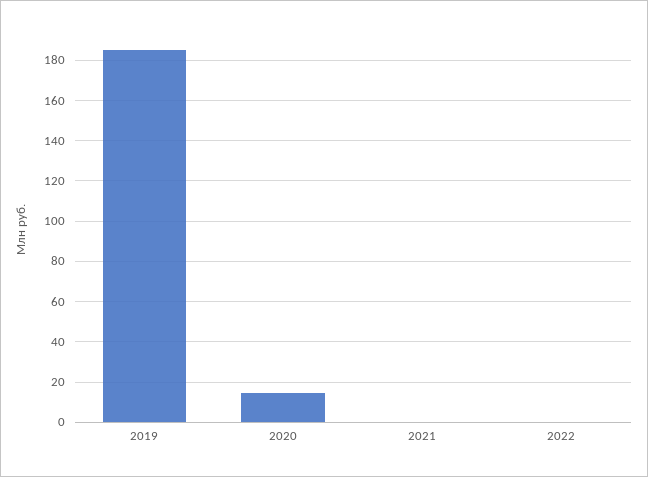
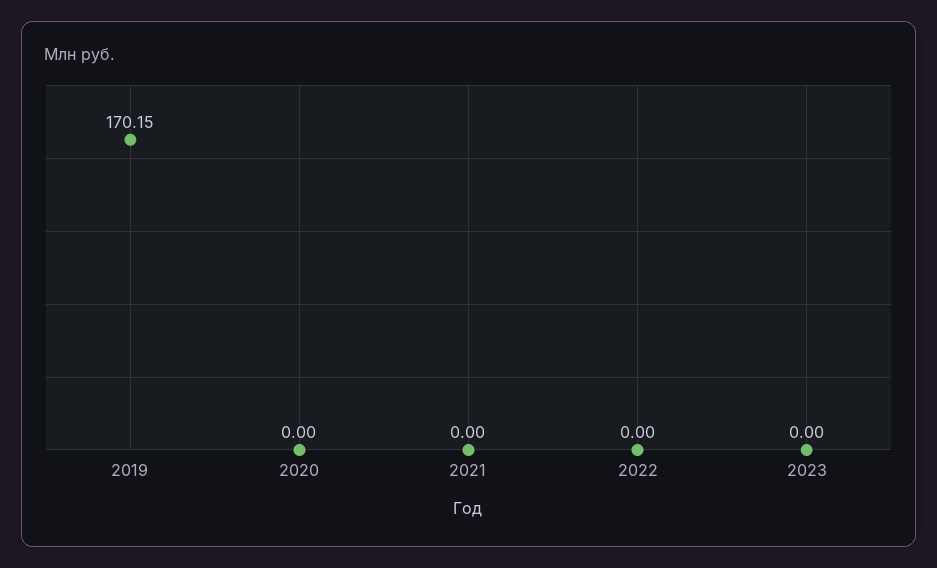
2019: 185 -> 170.15
2020: 15 -> 0
2023: none -> 0

